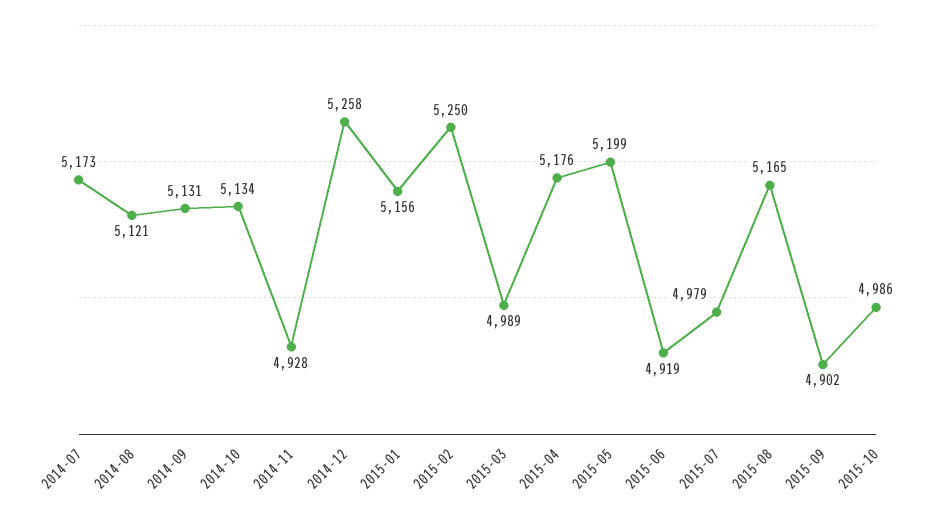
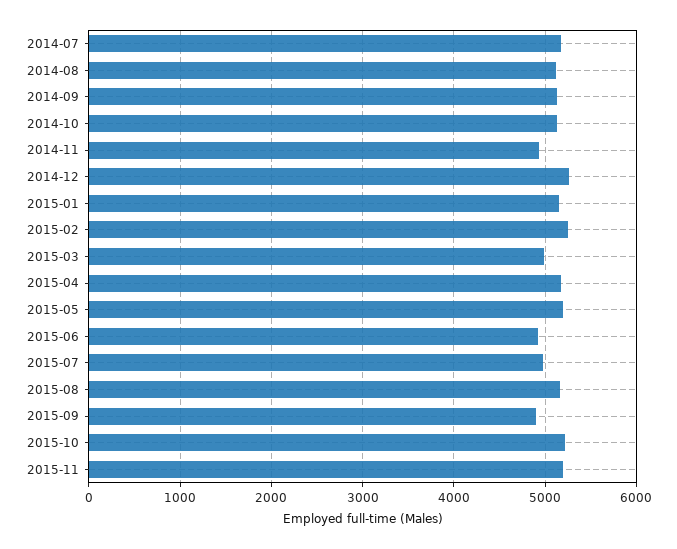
2015-10: 4986 -> 5200
2015-11: none -> 5200

